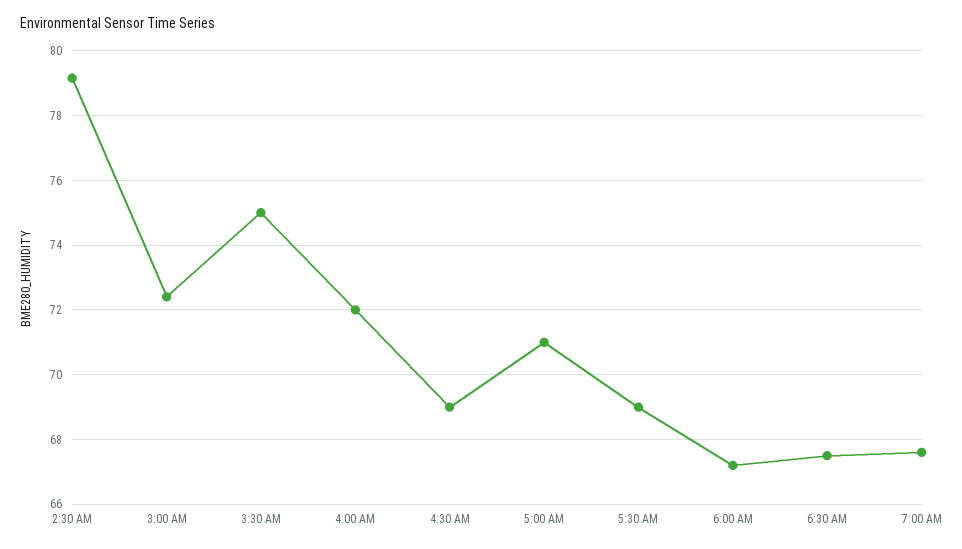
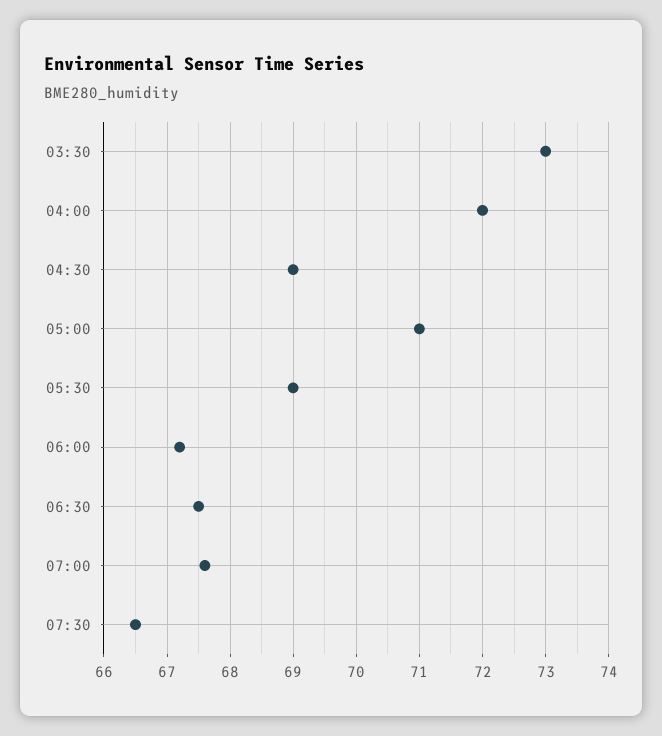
2:30 AM: 79.2 -> none
3:00 AM: 72.4 -> none
3:30 AM: 75 -> 73
07:30: none -> 66.5

